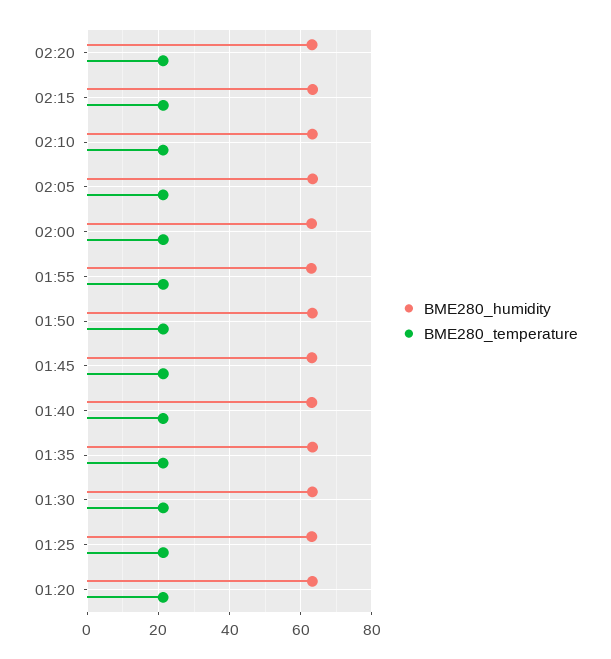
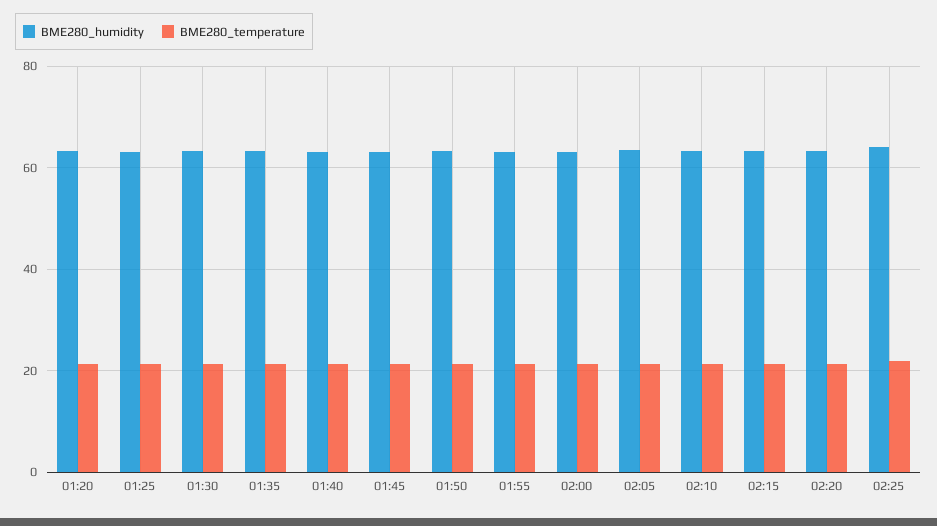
BME280_humidity, 02:25: none -> 64
BME280_temperature, 02:25: none -> 22

